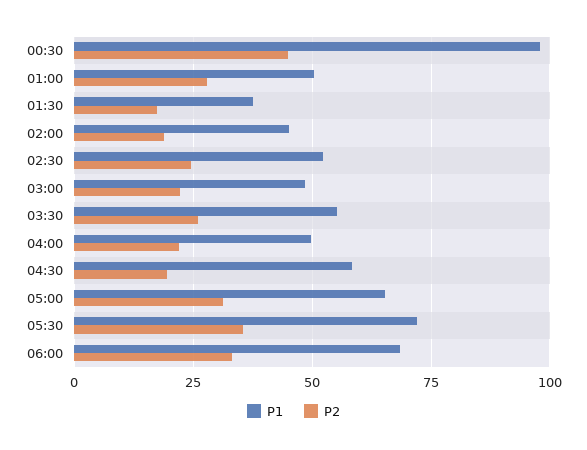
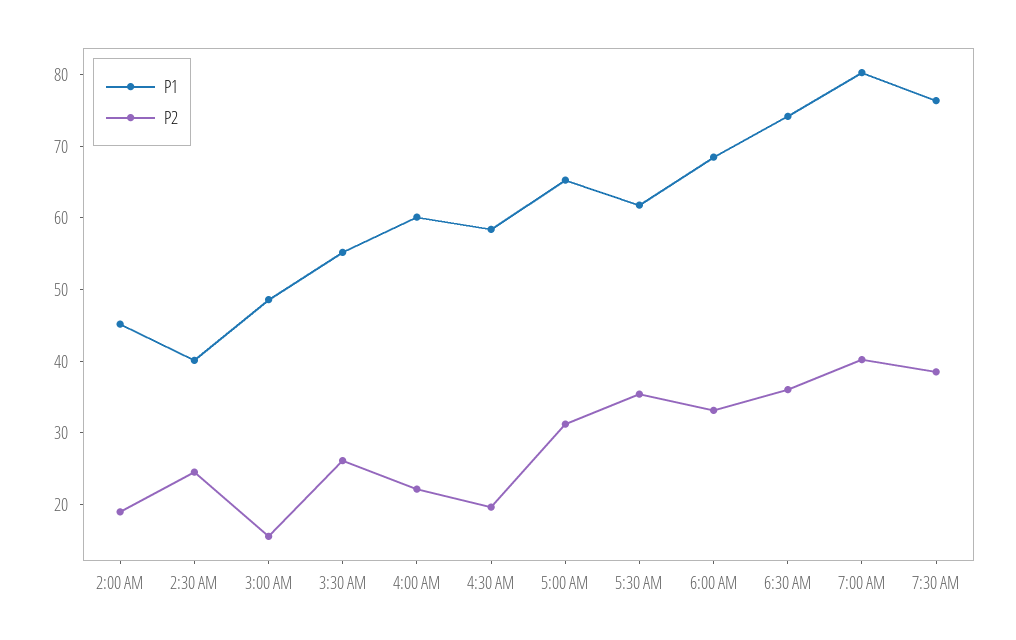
P1, 00:30: 97.5 -> none
P2, 00:30: 45 -> none
P1, 01:00: 50 -> none
P2, 01:00: 27.5 -> none
P1, 01:30: 37.5 -> none
P2, 01:30: 17.5 -> none
P1, 02:30: 52.5 -> 40
P2, 03:00: 22.5 -> 16
P1, 04:00: 50 -> 60
P1, 05:30: 72.5 -> 62
P1, 6:30 AM: none -> 74
P2, 6:30 AM: none -> 36
P1, 7:00 AM: none -> 80
P2, 7:00 AM: none -> 40
P1, 7:30 AM: none -> 76
P2, 7:30 AM: none -> 38

